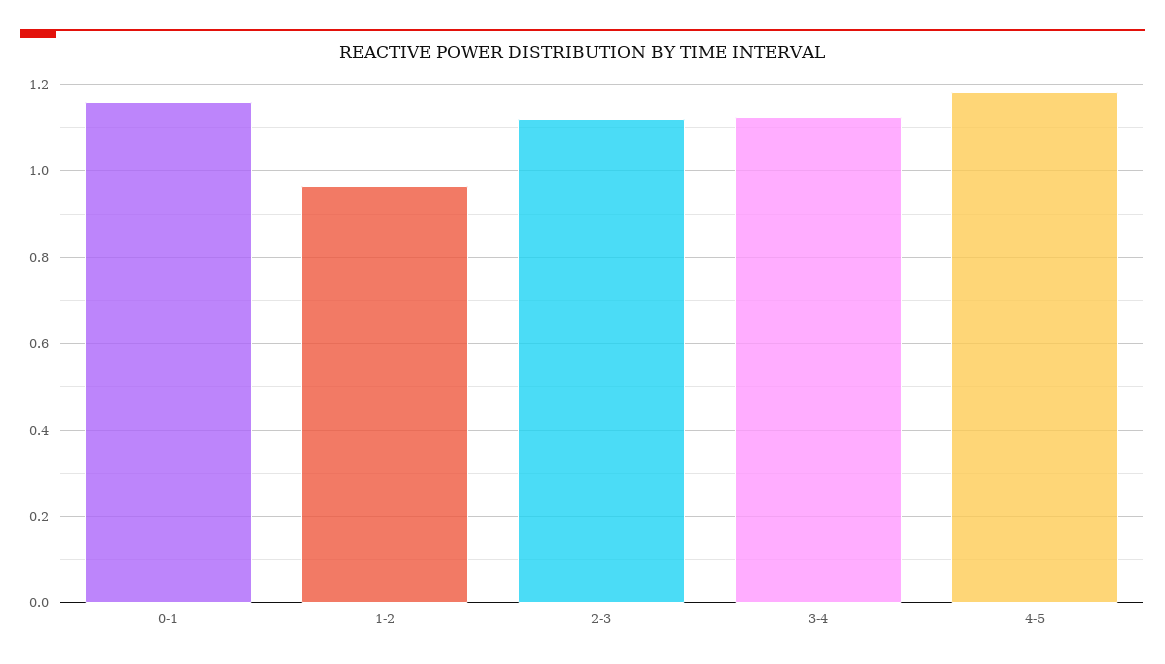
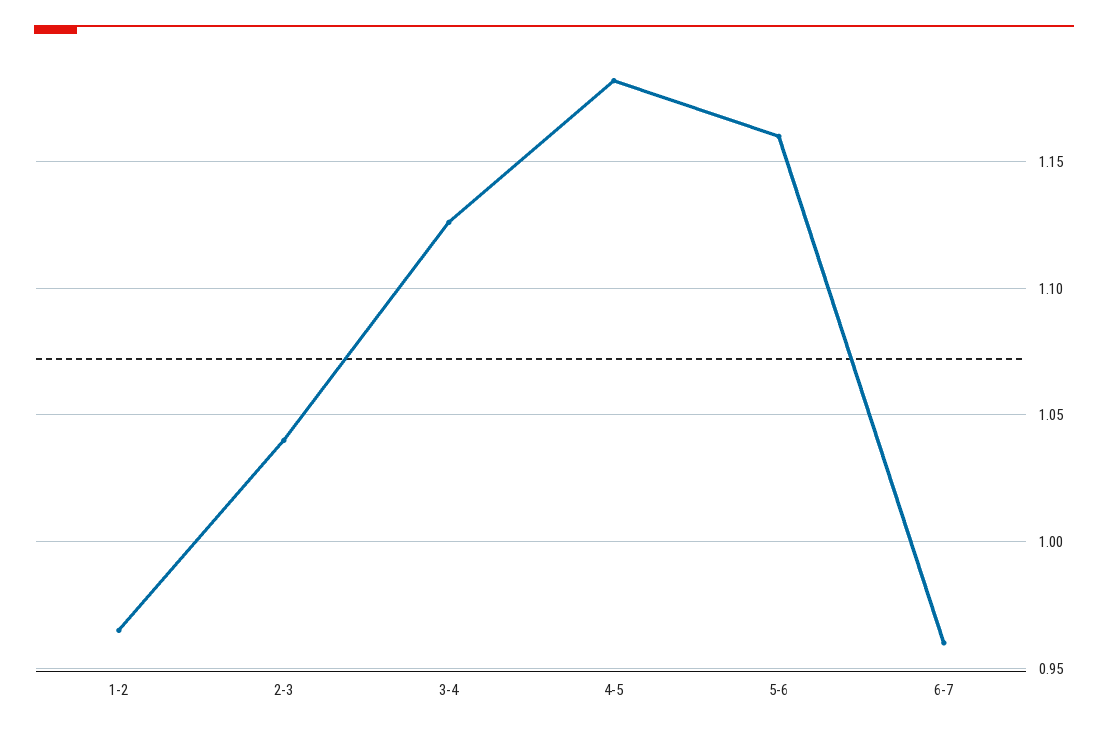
0-1: 1.16 -> none
2-3: 1.12 -> 1.04
5-6: none -> 1.16
6-7: none -> 0.96

